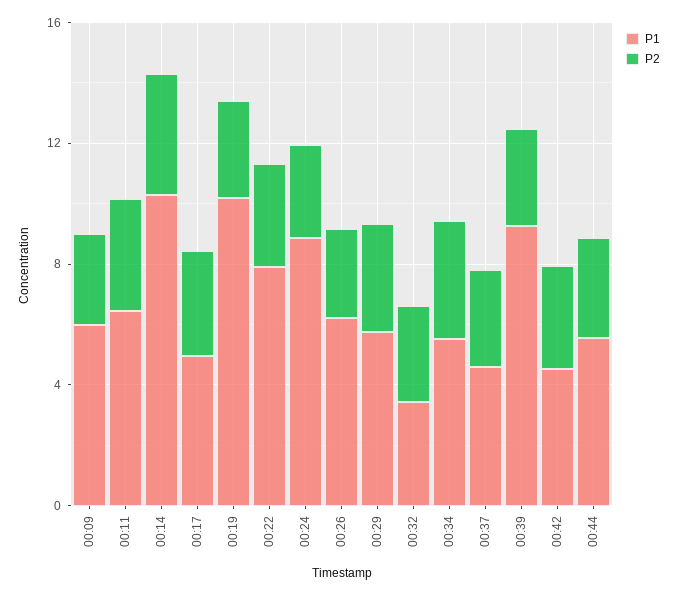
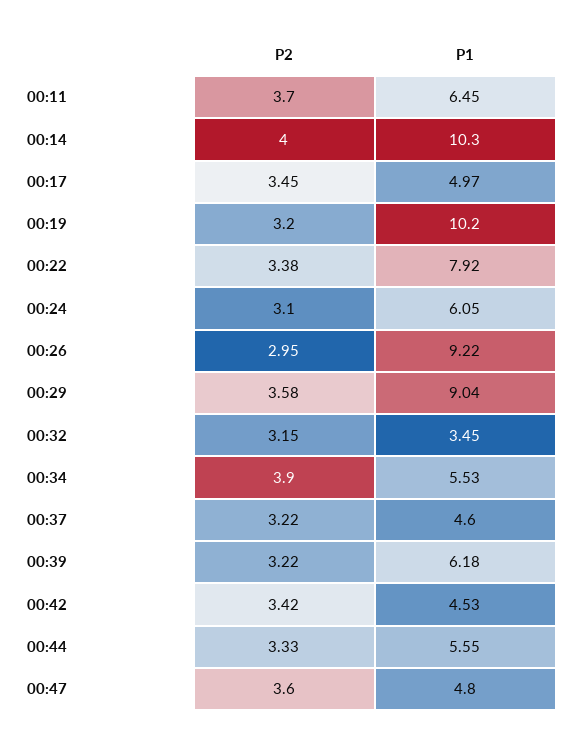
P1, 00:09: 6 -> none
P2, 00:09: 3 -> none
P1, 00:24: 9 -> 6.05
P1, 00:26: 6 -> 9.22
P1, 00:29: 6 -> 9.04
P1, 00:39: 9 -> 6.18
P2, 00:47: none -> 3.6
P1, 00:47: none -> 4.8

